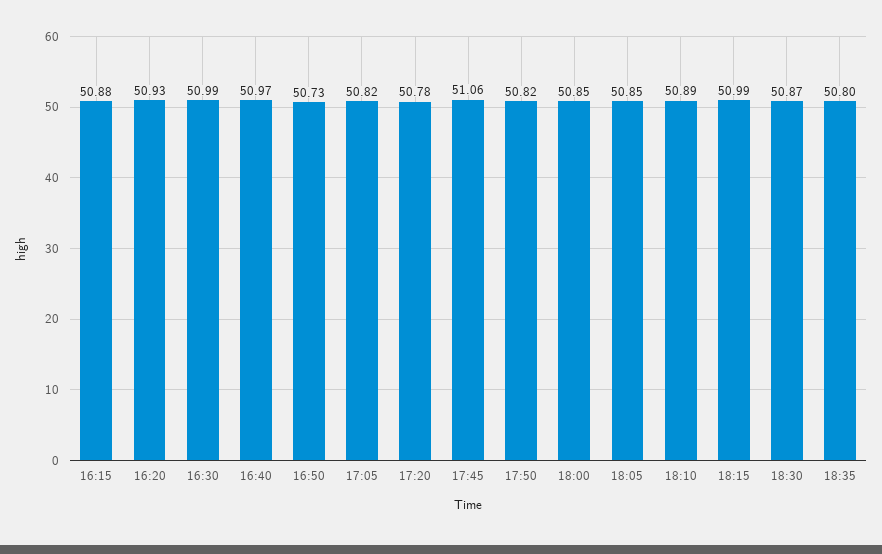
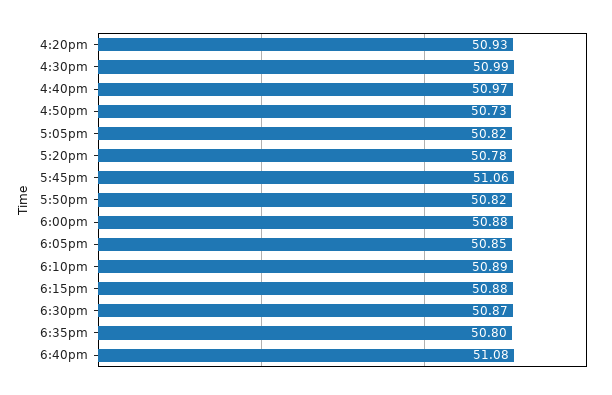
16:15: 50.88 -> none
18:00: 50.85 -> 50.88
18:15: 50.99 -> 50.88
6:40pm: none -> 51.08

